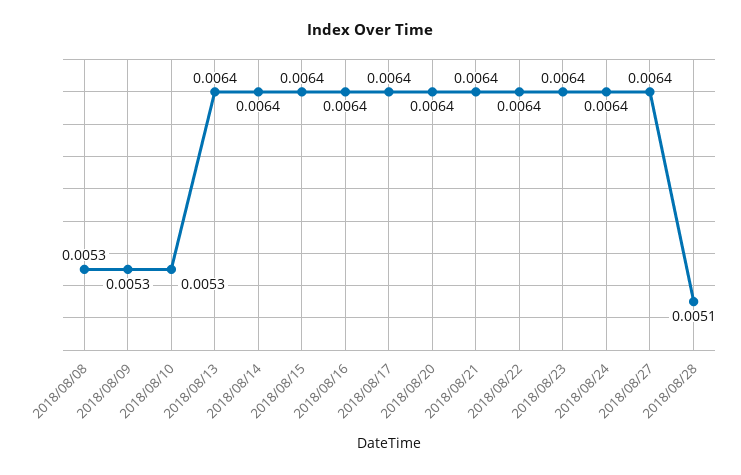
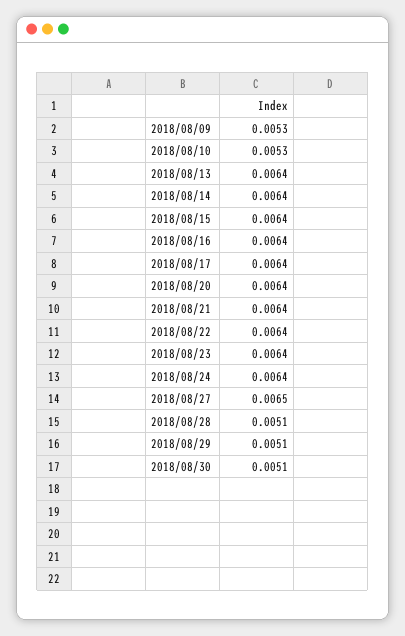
2018/08/08: 0.0053 -> none
2018/08/27: 0.0064 -> 0.0065
2018/08/29: none -> 0.0051
2018/08/30: none -> 0.0051

